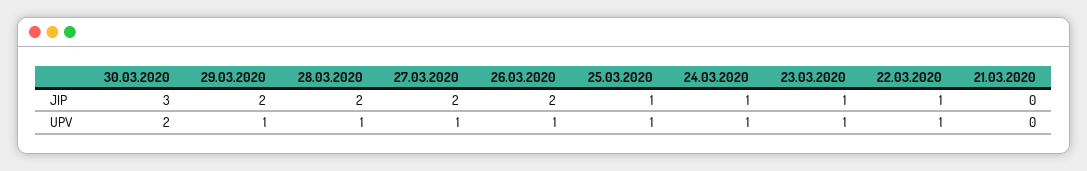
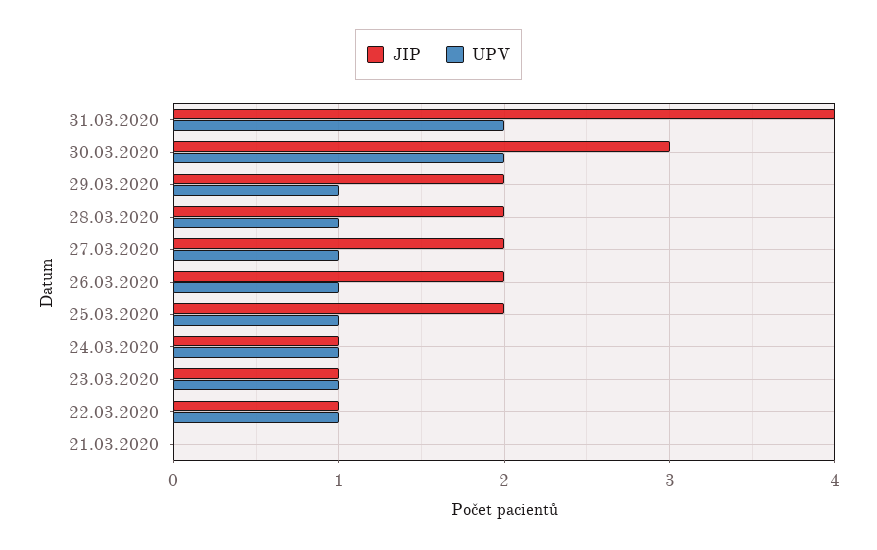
JIP, 25.03.2020: 1 -> 2
JIP, 31.03.2020: none -> 4
UPV, 31.03.2020: none -> 2

